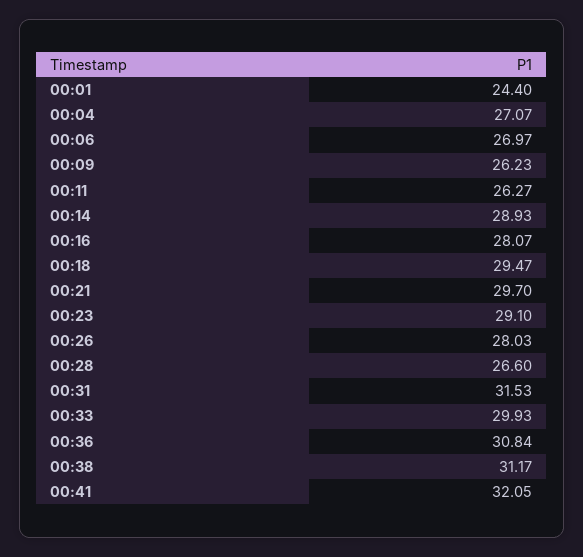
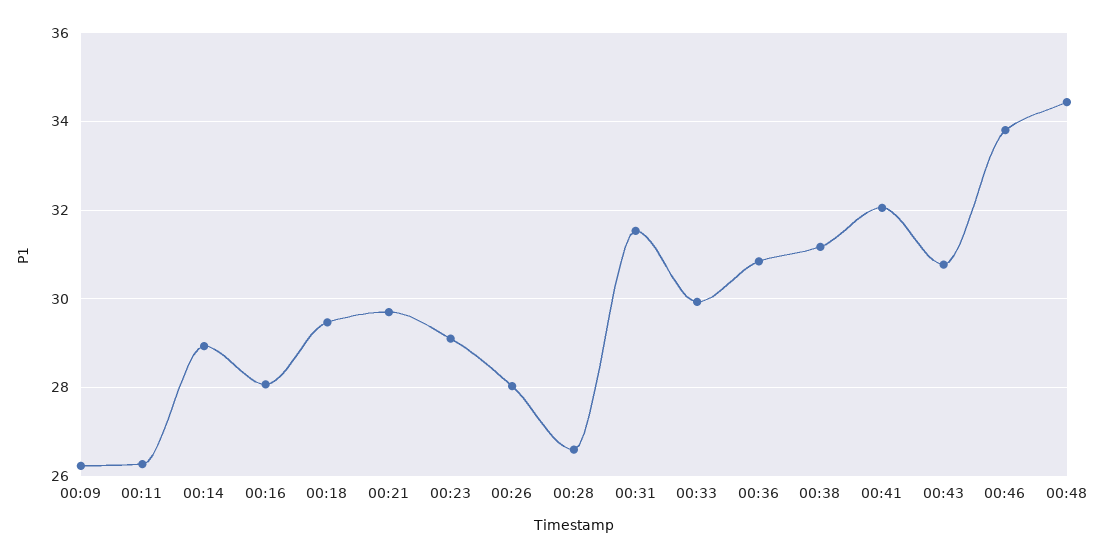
00:01: 24.4 -> none
00:04: 27.07 -> none
00:06: 26.97 -> none
00:43: none -> 30.8
00:46: none -> 33.8
00:48: none -> 34.4

